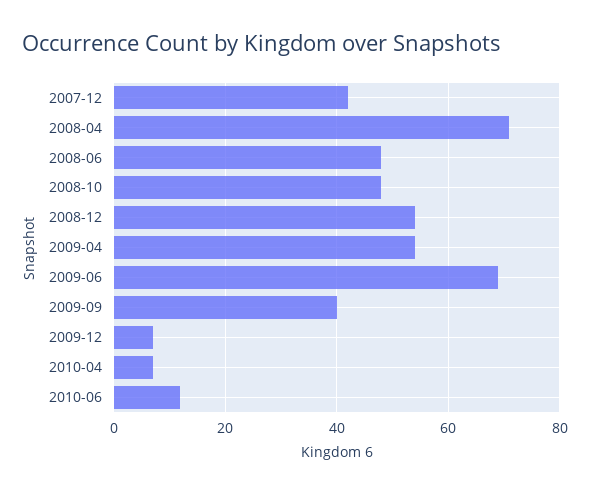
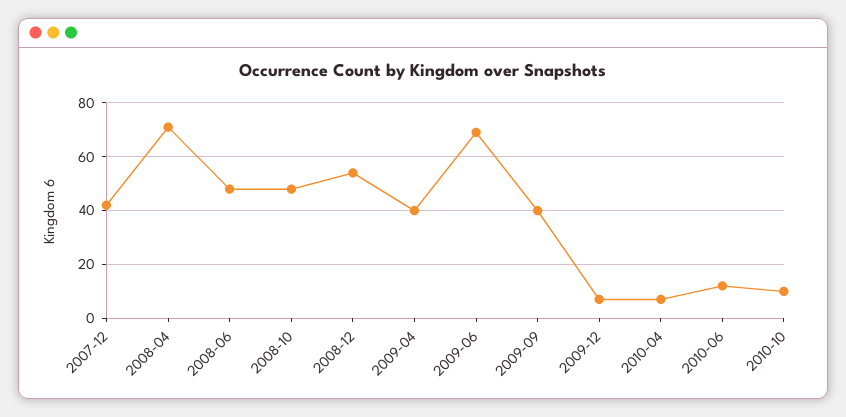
2009-04: 55 -> 40
2010-10: none -> 10

